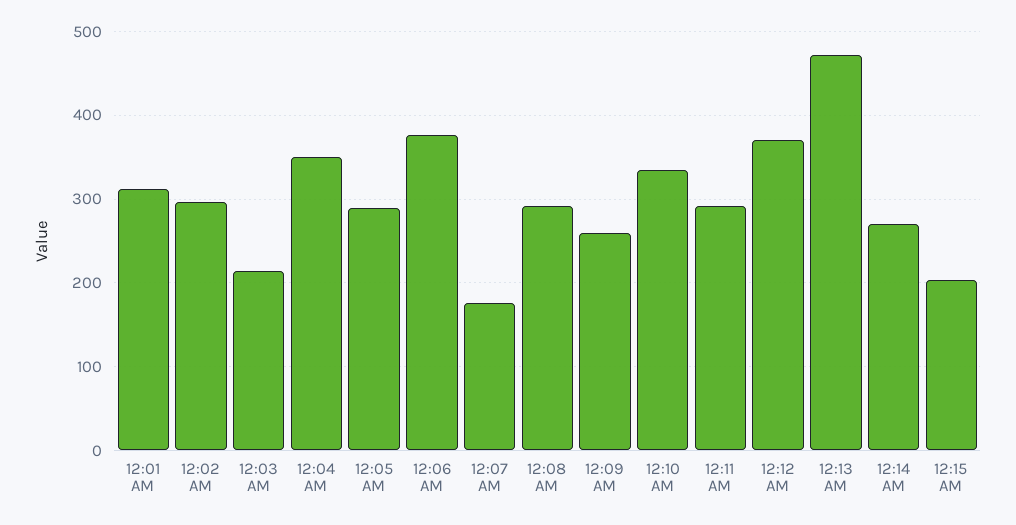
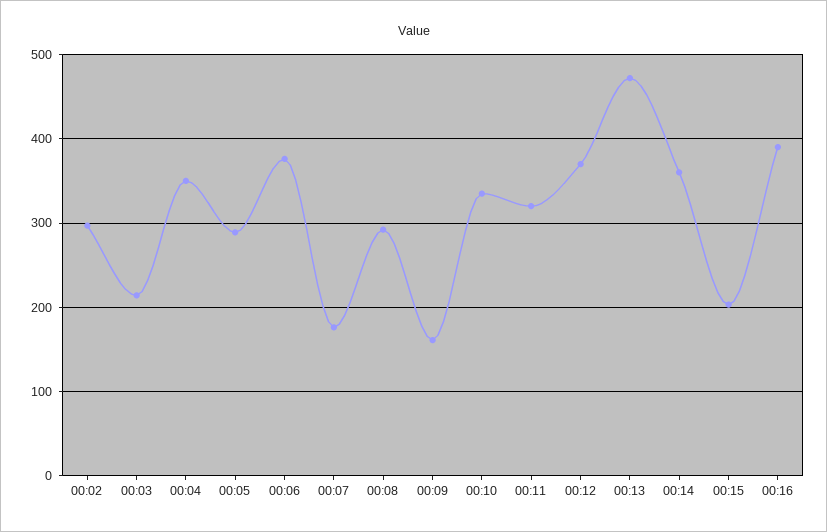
12:01 AM: 310 -> none
12:09 AM: 260 -> 160
12:11 AM: 290 -> 320
12:14 AM: 270 -> 360
00:16: none -> 390

